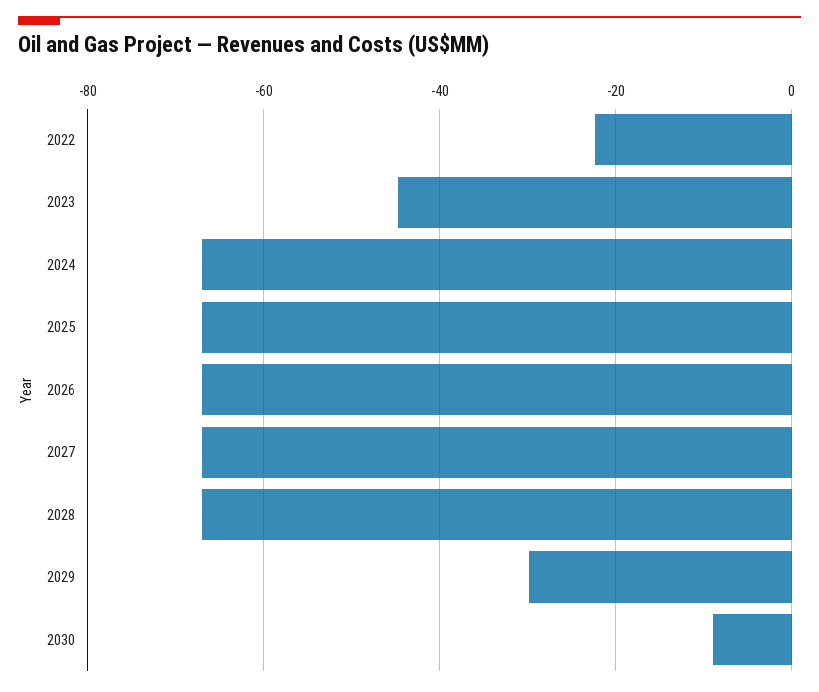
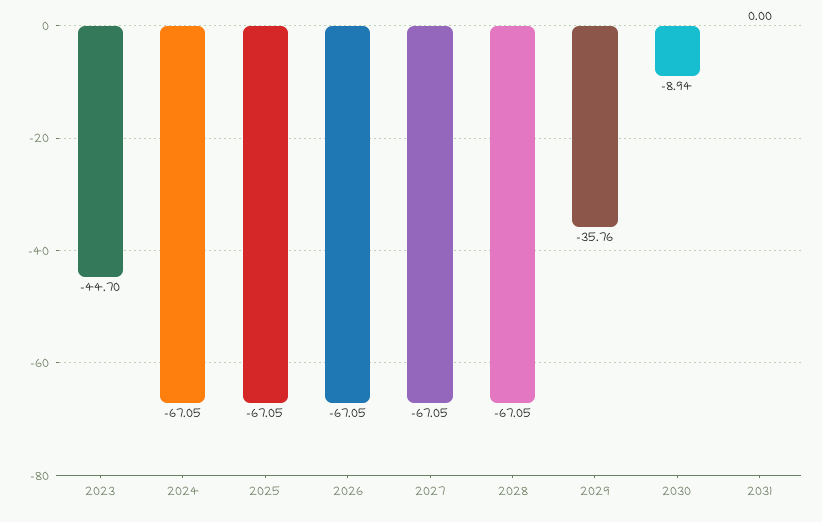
2022: -22 -> none
2029: -30 -> -35.76
2031: none -> 0

